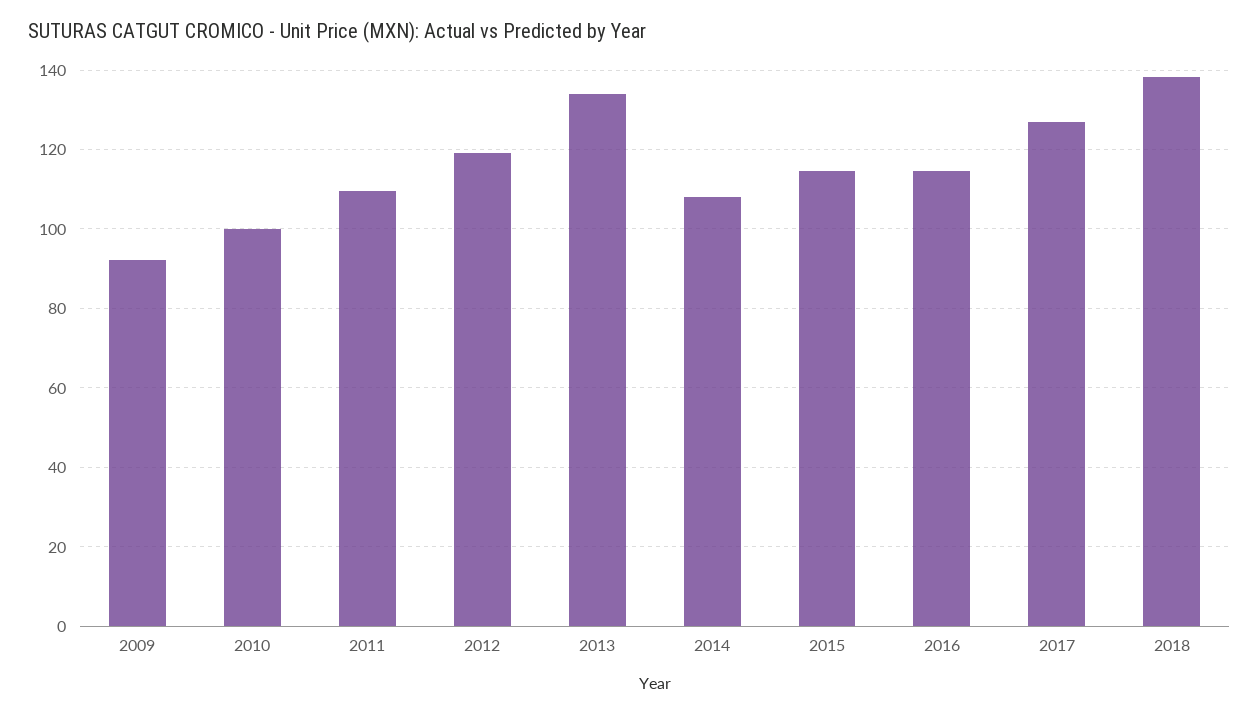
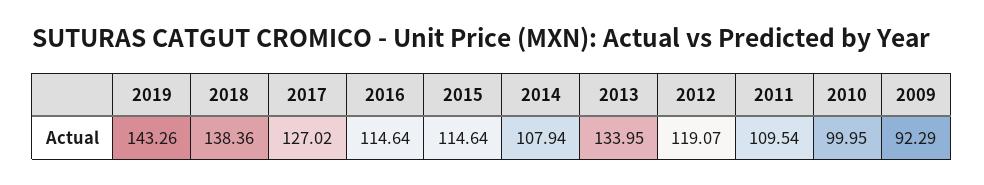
2019: none -> 143.26

